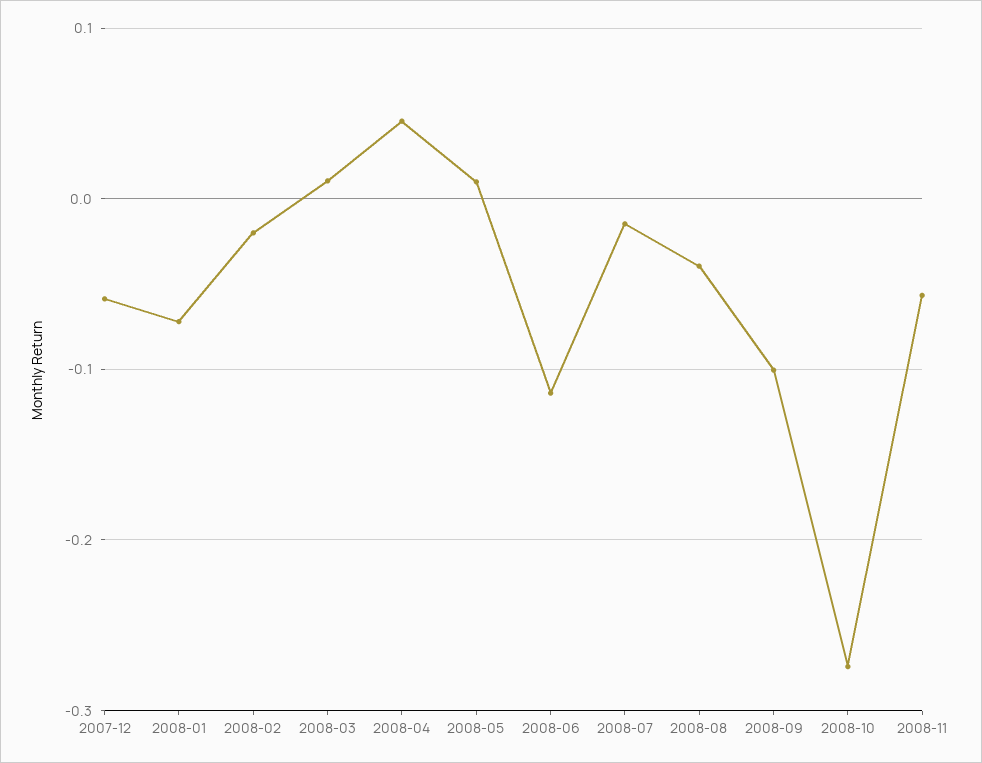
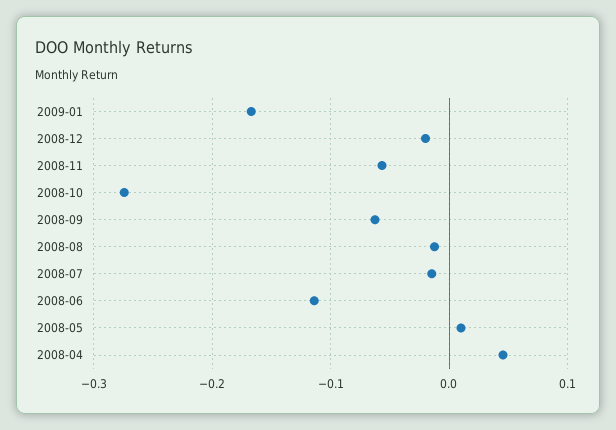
2007-12: -0.06 -> none
2008-01: -0.07 -> none
2008-02: -0.02 -> none
2008-03: 0.01 -> none
2008-08: -0.04 -> -0.01
2008-09: -0.1 -> -0.06
2009-01: none -> -0.17
2008-12: none -> -0.02

